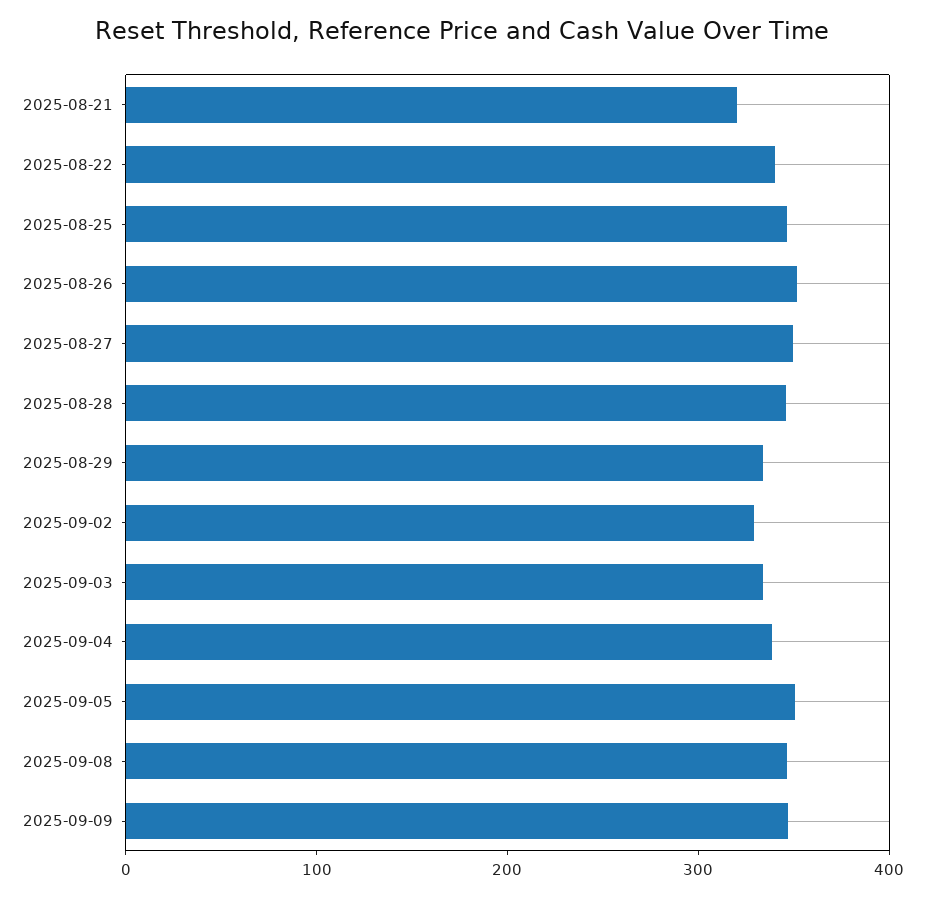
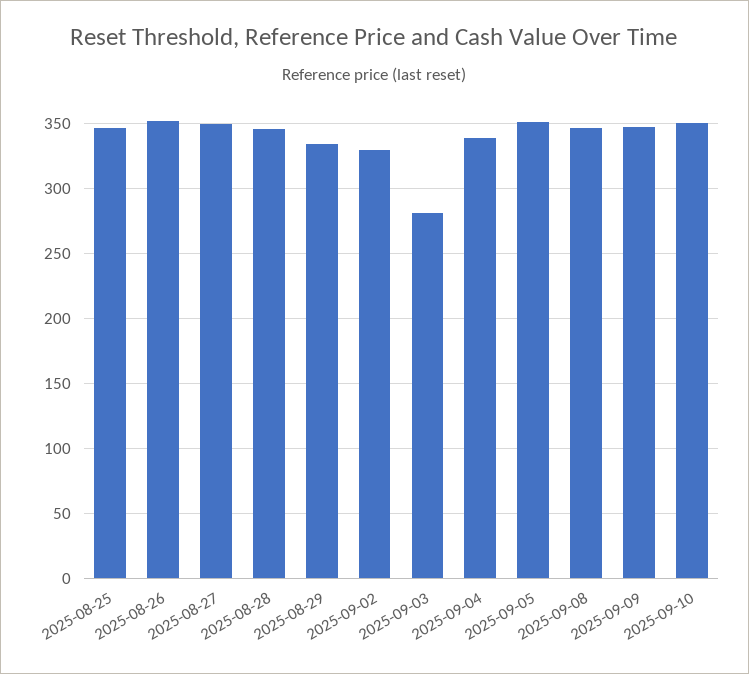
2025-08-21: 320 -> none
2025-08-22: 340 -> none
2025-09-03: 340 -> 280
2025-09-10: none -> 350

